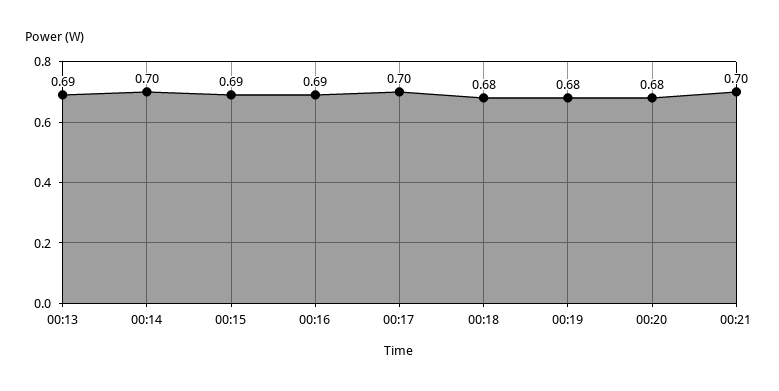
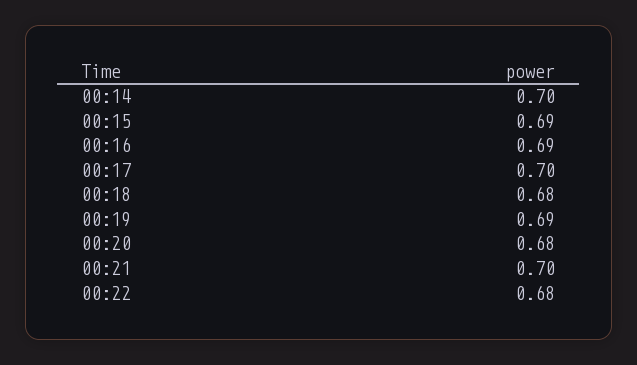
00:13: 0.69 -> none
00:19: 0.68 -> 0.69
00:22: none -> 0.68

